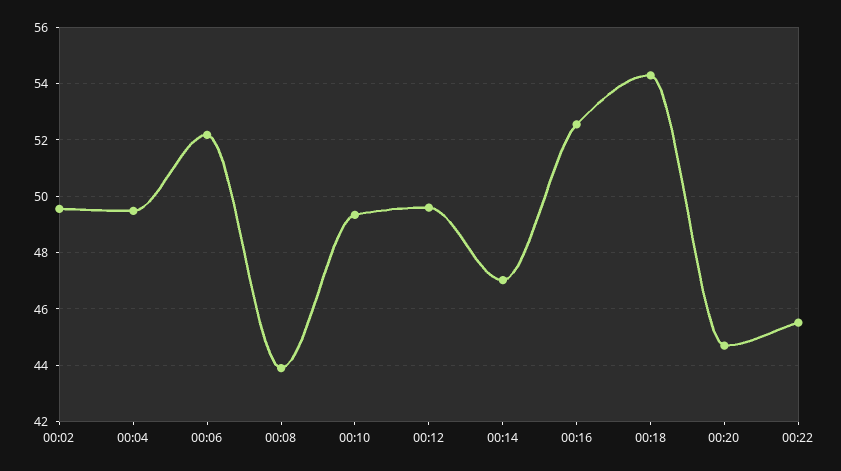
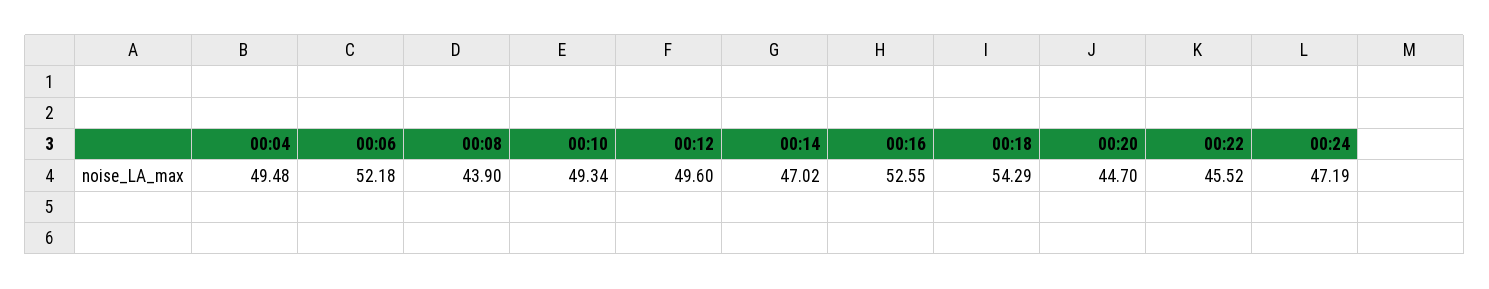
00:02: 49.5 -> none
00:24: none -> 47.19

